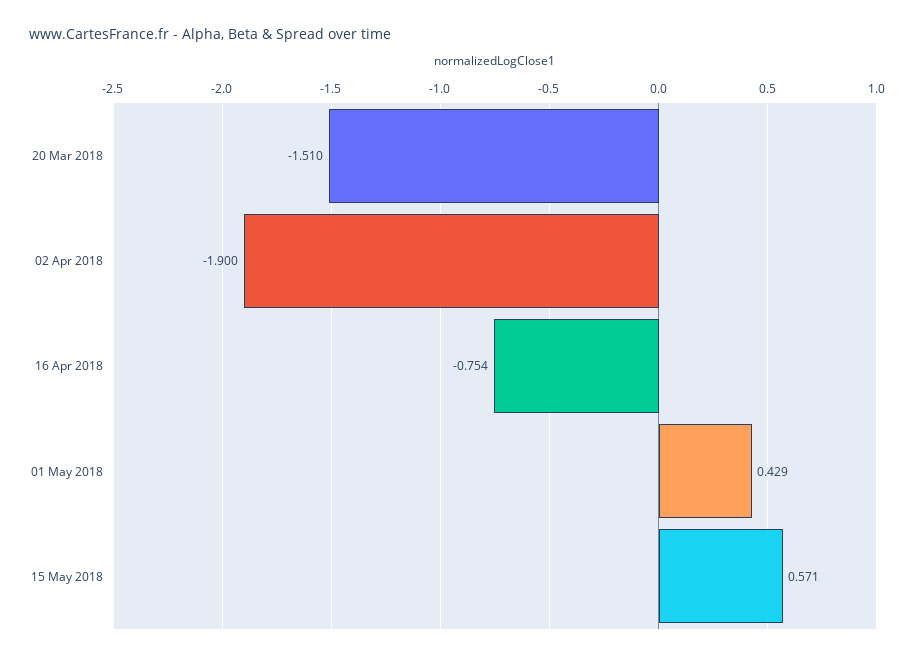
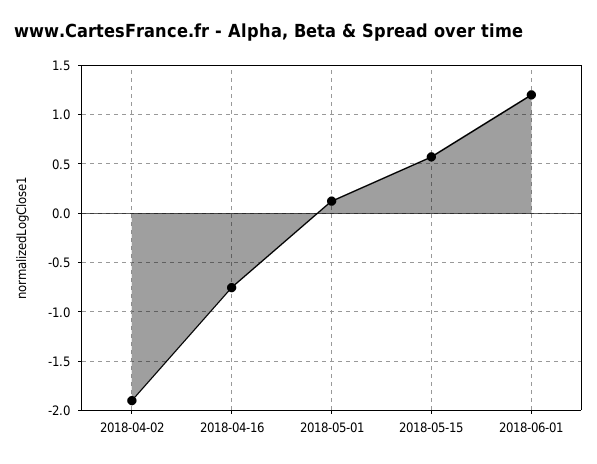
20 Mar 2018: -1.51 -> none
01 May 2018: 0.429 -> 0.1
2018-06-01: none -> 1.2

